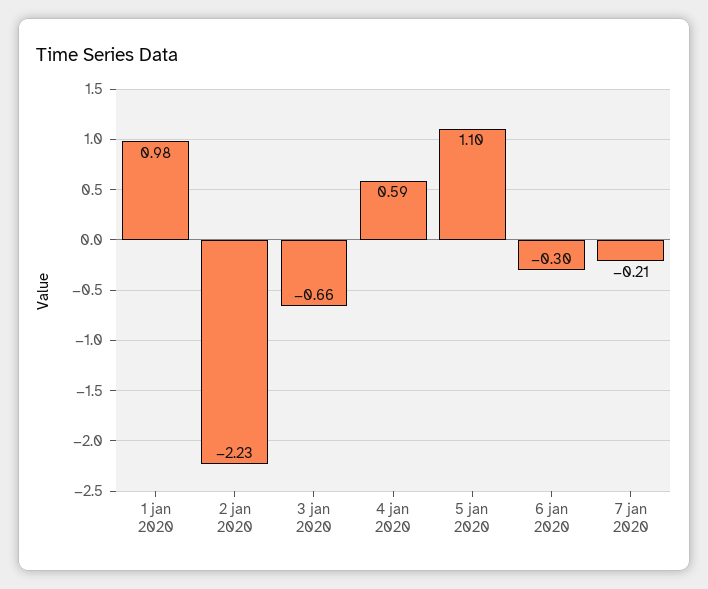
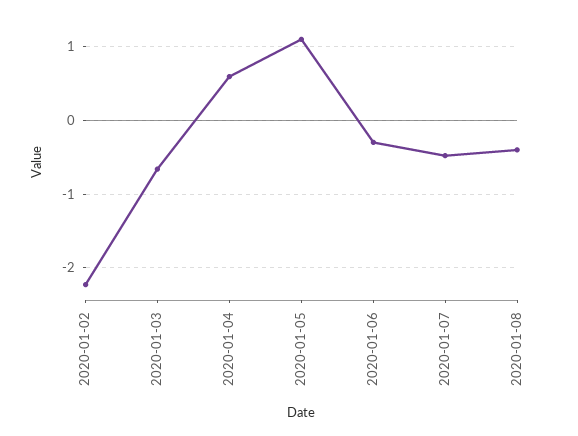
1 jan 2020: 0.98 -> none
7 jan 2020: -0.21 -> -0.5
2020-01-08: none -> -0.4

